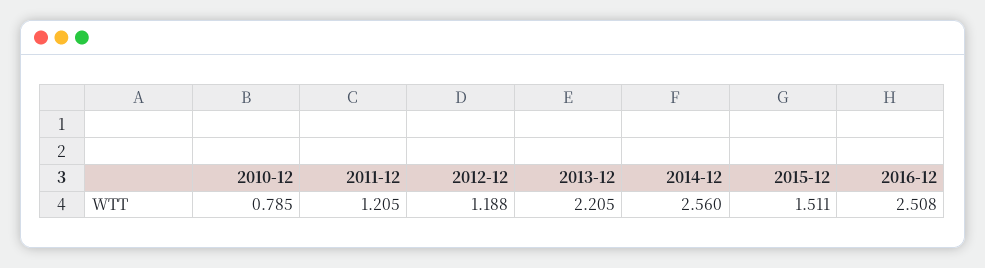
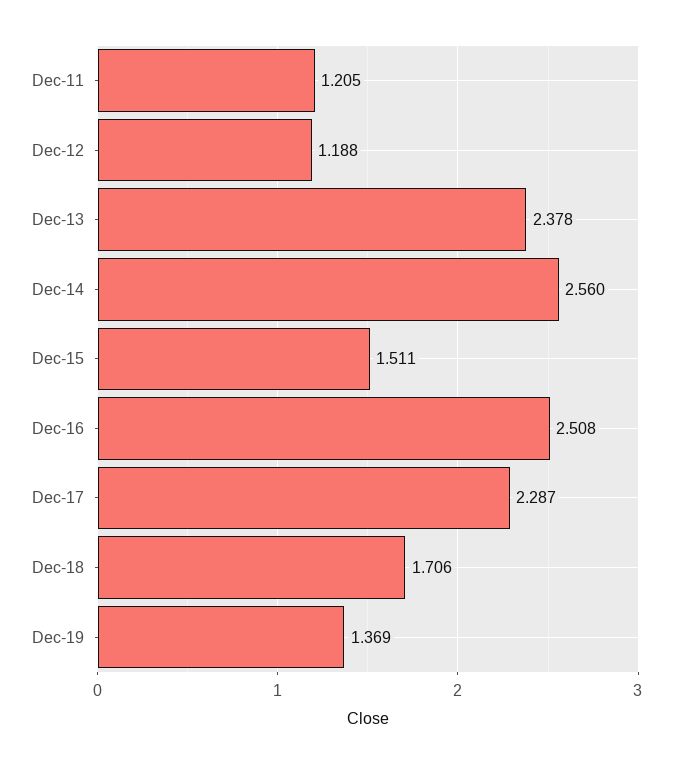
2010-12: 0.785 -> none
2013-12: 2.205 -> 2.378
Dec-17: none -> 2.287
Dec-18: none -> 1.706
Dec-19: none -> 1.369

